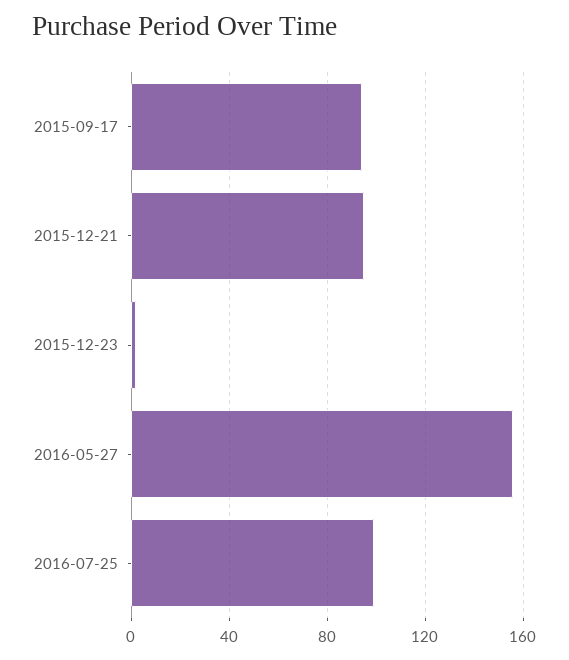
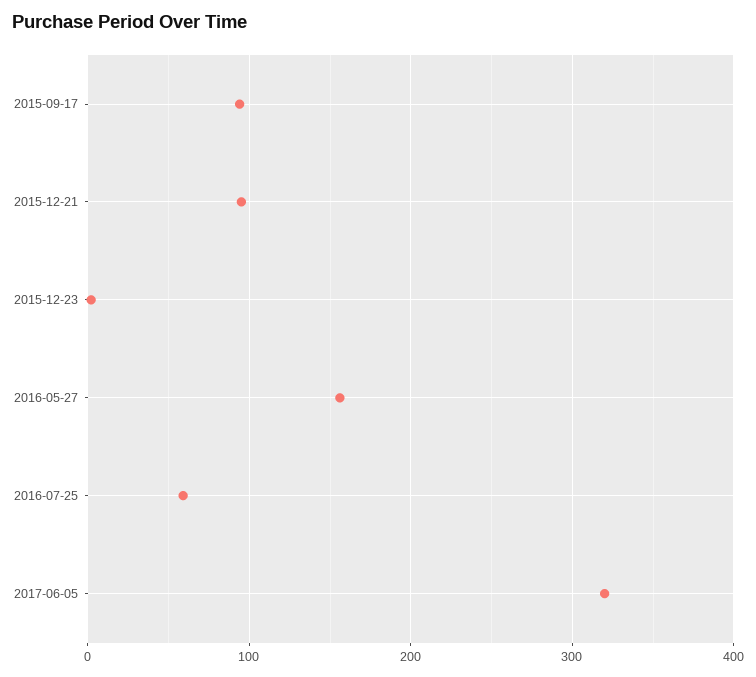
2016-07-25: 100 -> 60
2017-06-05: none -> 320

